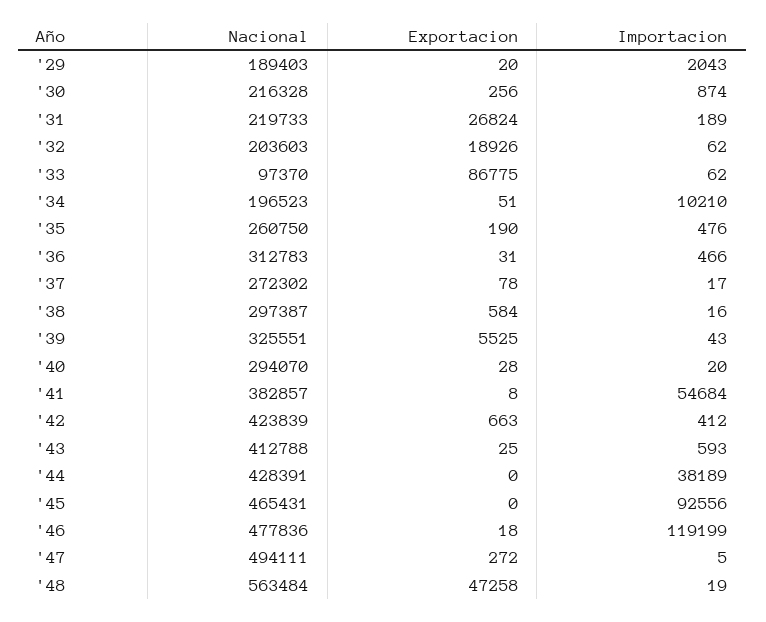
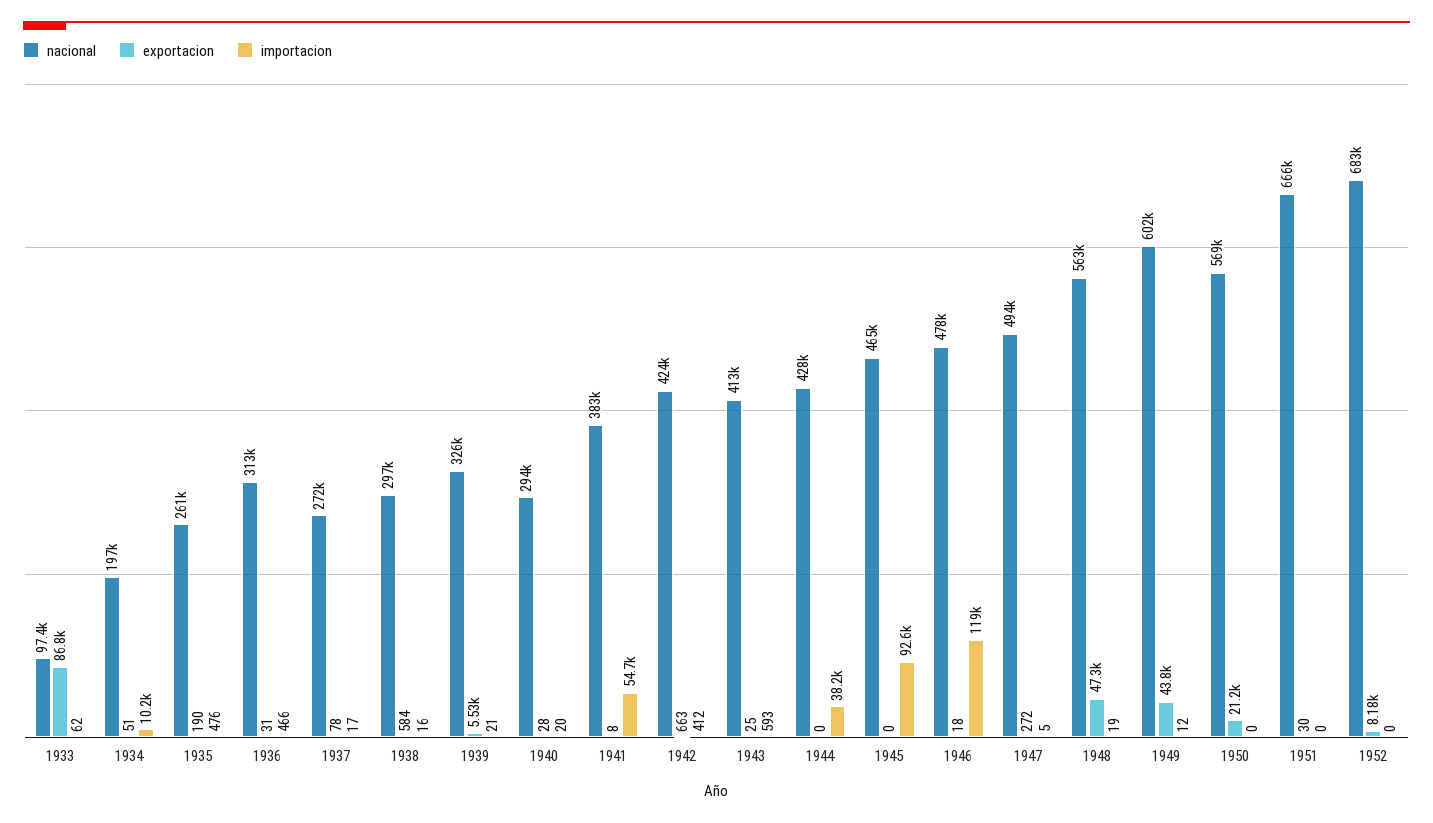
Nacional, '29: 189403 -> none
Exportacion, '29: 20 -> none
Importacion, '29: 2043 -> none
Nacional, '30: 216328 -> none
Exportacion, '30: 256 -> none
Importacion, '30: 874 -> none
Nacional, '31: 219733 -> none
Exportacion, '31: 26824 -> none
Importacion, '31: 189 -> none
Nacional, '32: 203603 -> none
Exportacion, '32: 18926 -> none
Importacion, '32: 62 -> none
Importacion, '39: 43 -> 21
Nacional, 1949: none -> 602000
Exportacion, 1949: none -> 43800
Importacion, 1949: none -> 12
Nacional, 1950: none -> 569000
Exportacion, 1950: none -> 21200
Importacion, 1950: none -> 0
Nacional, 1951: none -> 666000
Exportacion, 1951: none -> 30
Importacion, 1951: none -> 0
Nacional, 1952: none -> 683000
Exportacion, 1952: none -> 8180
Importacion, 1952: none -> 0

